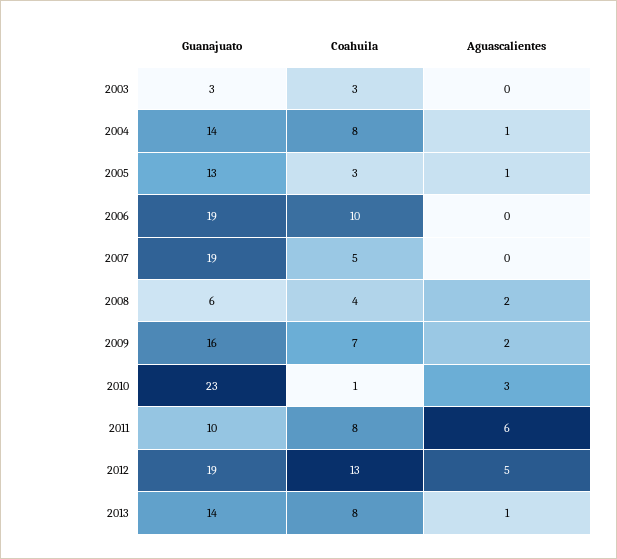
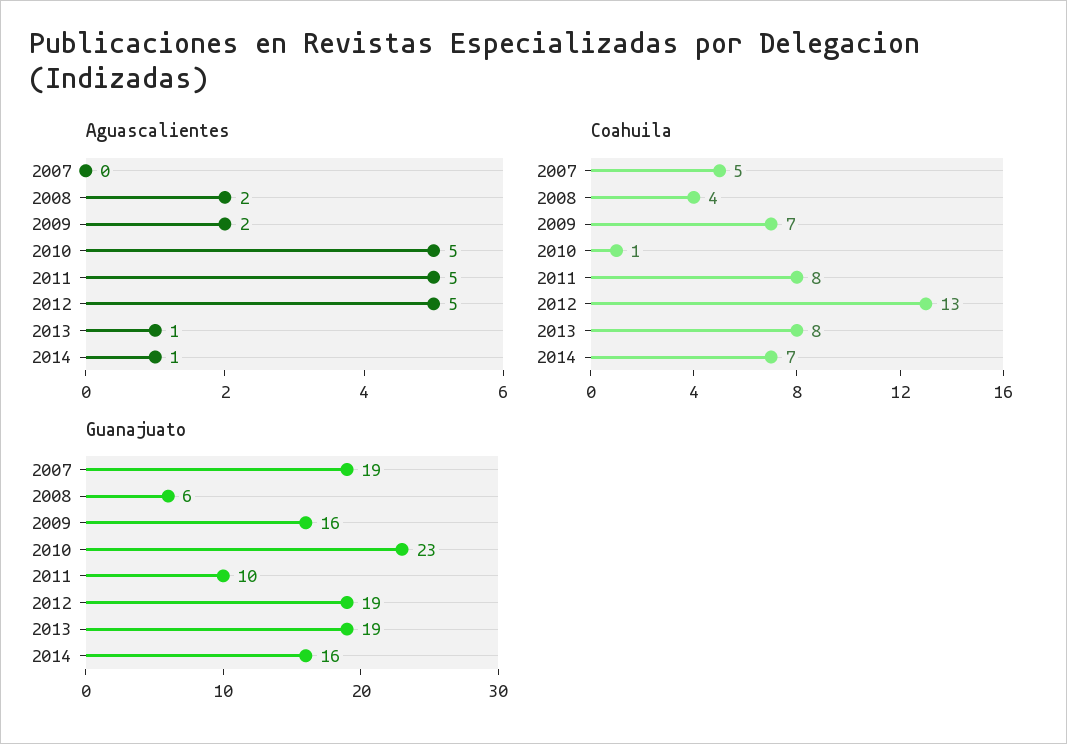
Guanajuato, 2003: 3 -> none
Coahuila, 2003: 3 -> none
Aguascalientes, 2003: 0 -> none
Guanajuato, 2004: 14 -> none
Coahuila, 2004: 8 -> none
Aguascalientes, 2004: 1 -> none
Guanajuato, 2005: 13 -> none
Coahuila, 2005: 3 -> none
Aguascalientes, 2005: 1 -> none
Guanajuato, 2006: 19 -> none
Coahuila, 2006: 10 -> none
Aguascalientes, 2006: 0 -> none
Aguascalientes, 2010: 3 -> 5
Aguascalientes, 2011: 6 -> 5
Guanajuato, 2013: 14 -> 19
Aguascalientes, 2014: none -> 1
Coahuila, 2014: none -> 7
Guanajuato, 2014: none -> 16

